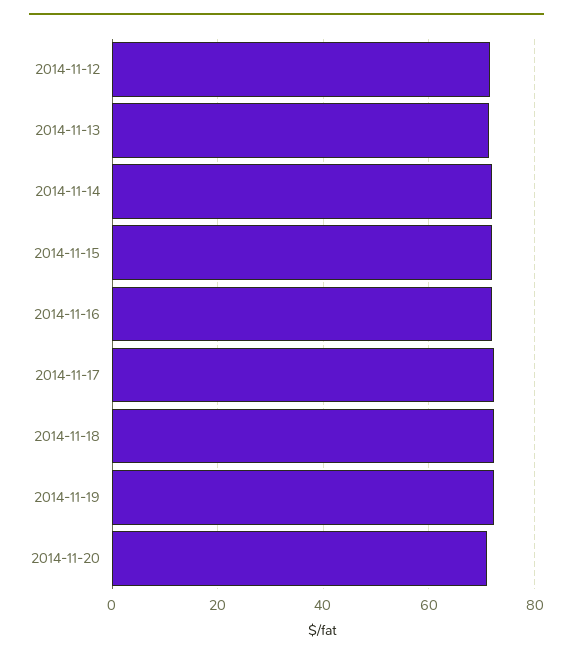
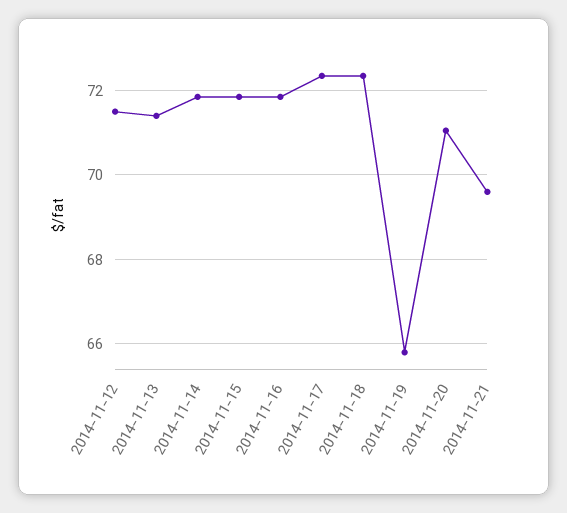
2014-11-19: 72 -> 65.8
2014-11-21: none -> 69.6

